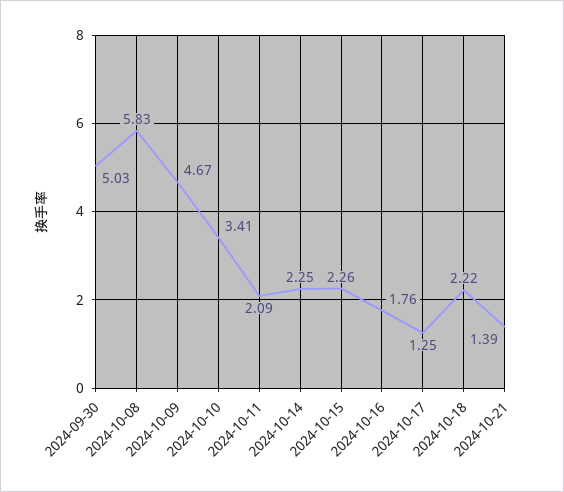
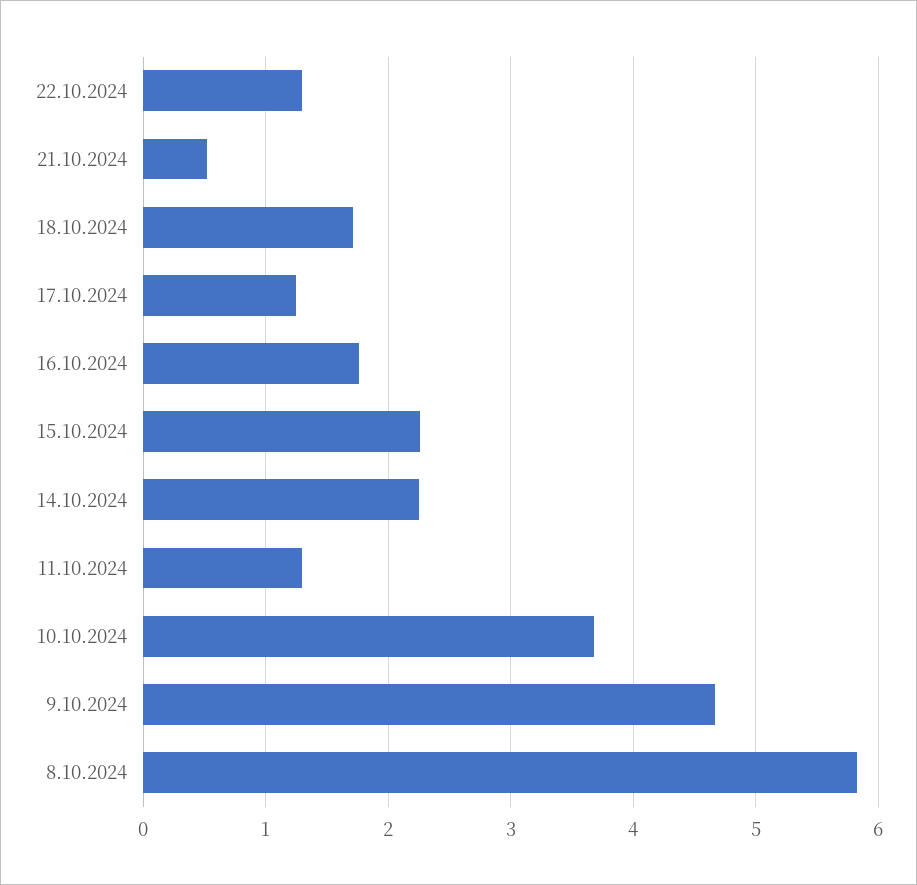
2024-09-30: 5.03 -> none
2024-10-10: 3.41 -> 3.7
2024-10-11: 2.09 -> 1.3
2024-10-18: 2.22 -> 1.7
2024-10-21: 1.39 -> 0.5
22.10.2024: none -> 1.3

